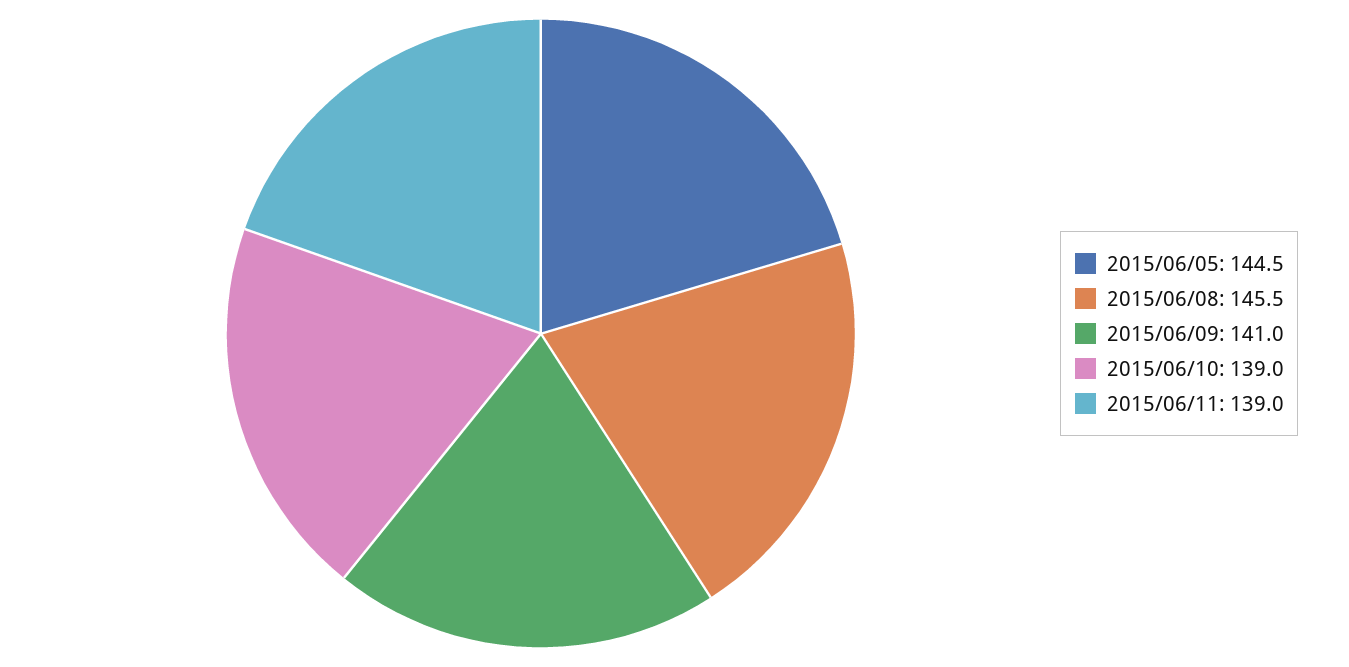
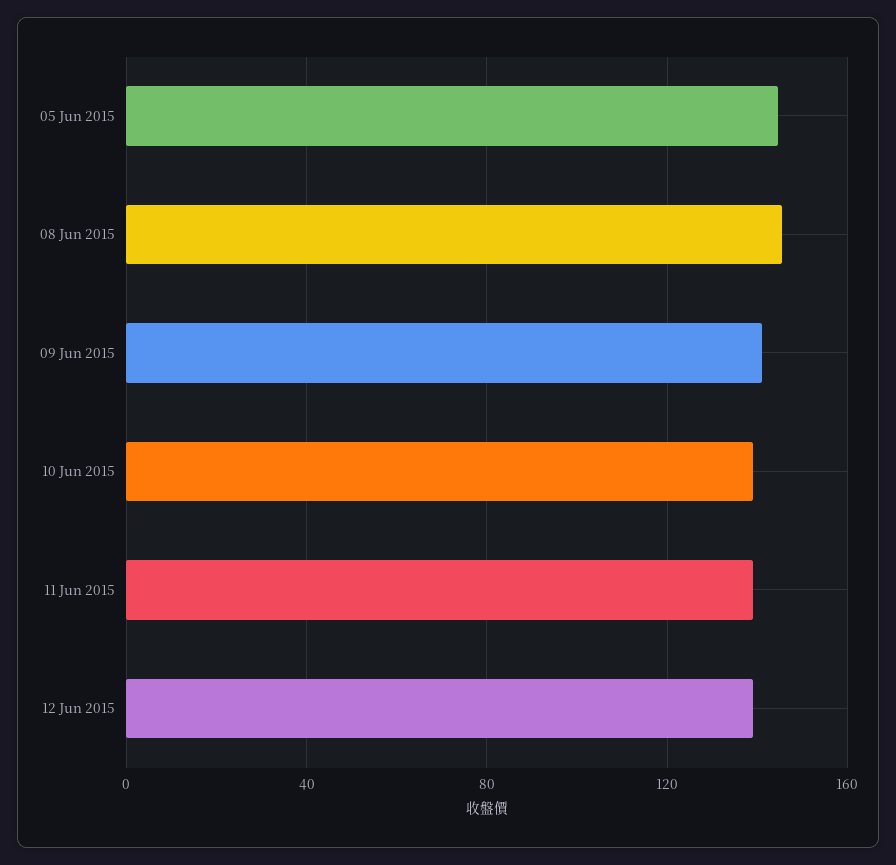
12 Jun 2015: none -> 140

